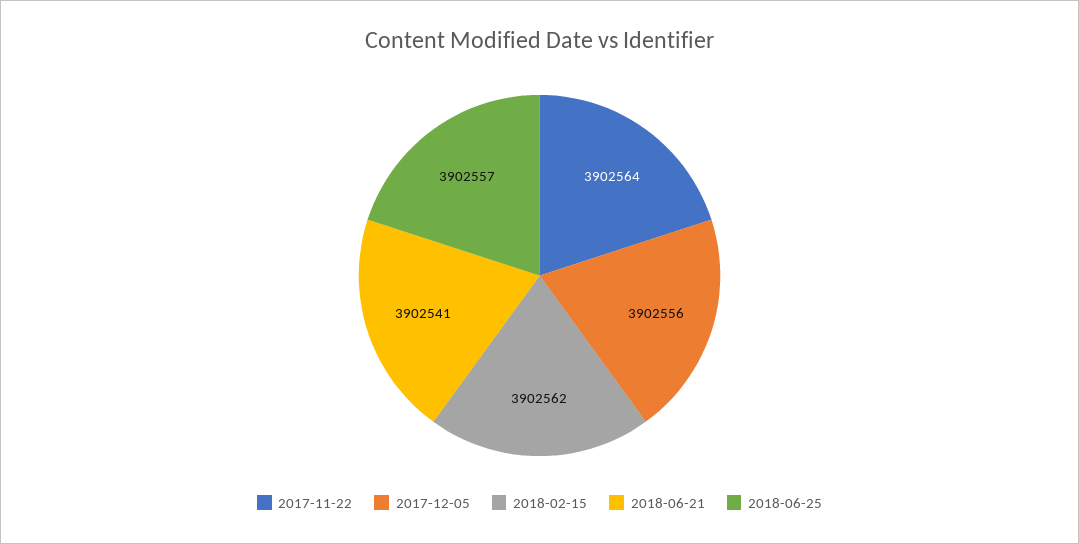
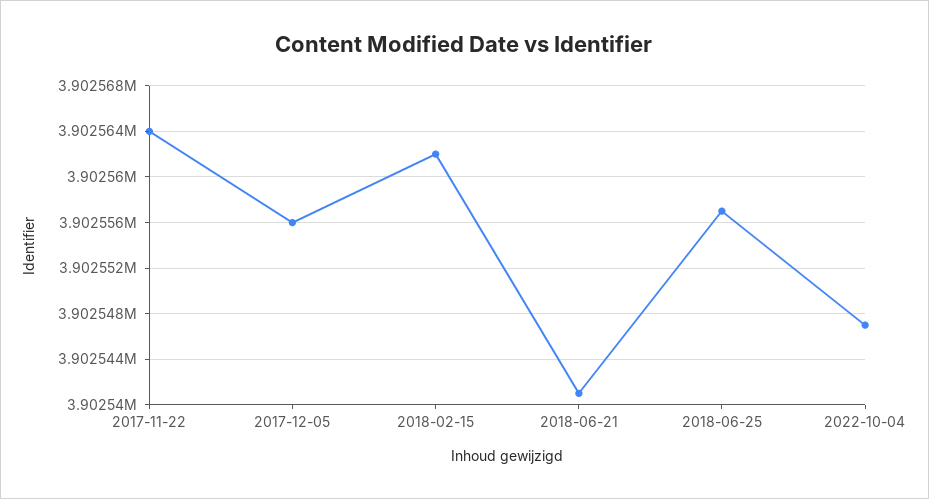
2022-10-04: none -> 3902547

